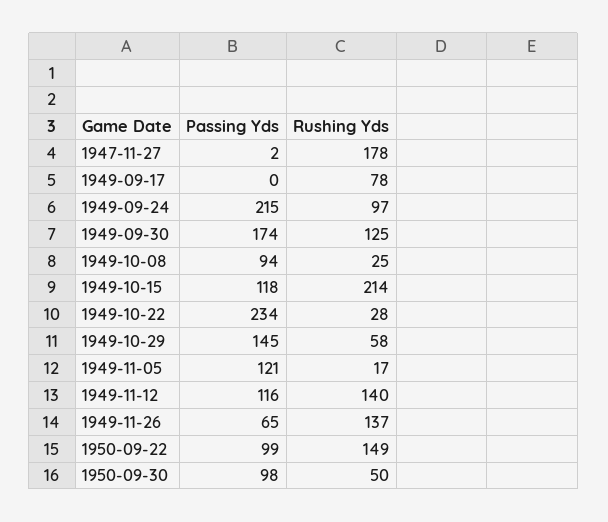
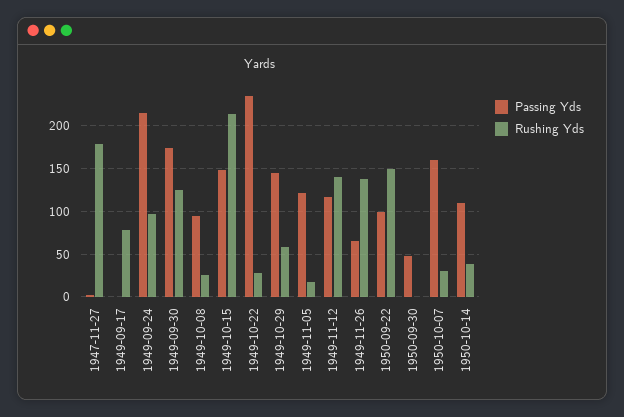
Passing Yds, 1949-10-15: 118 -> 150
Passing Yds, 1950-09-30: 98 -> 50
Rushing Yds, 1950-09-30: 50 -> 0
Passing Yds, 1950-10-07: none -> 160
Rushing Yds, 1950-10-07: none -> 30
Passing Yds, 1950-10-14: none -> 110
Rushing Yds, 1950-10-14: none -> 40

